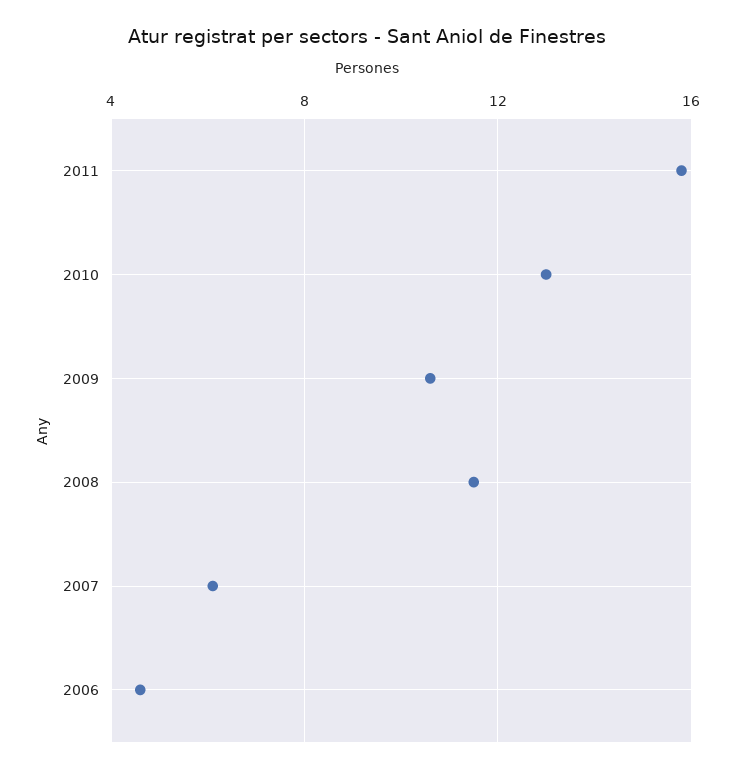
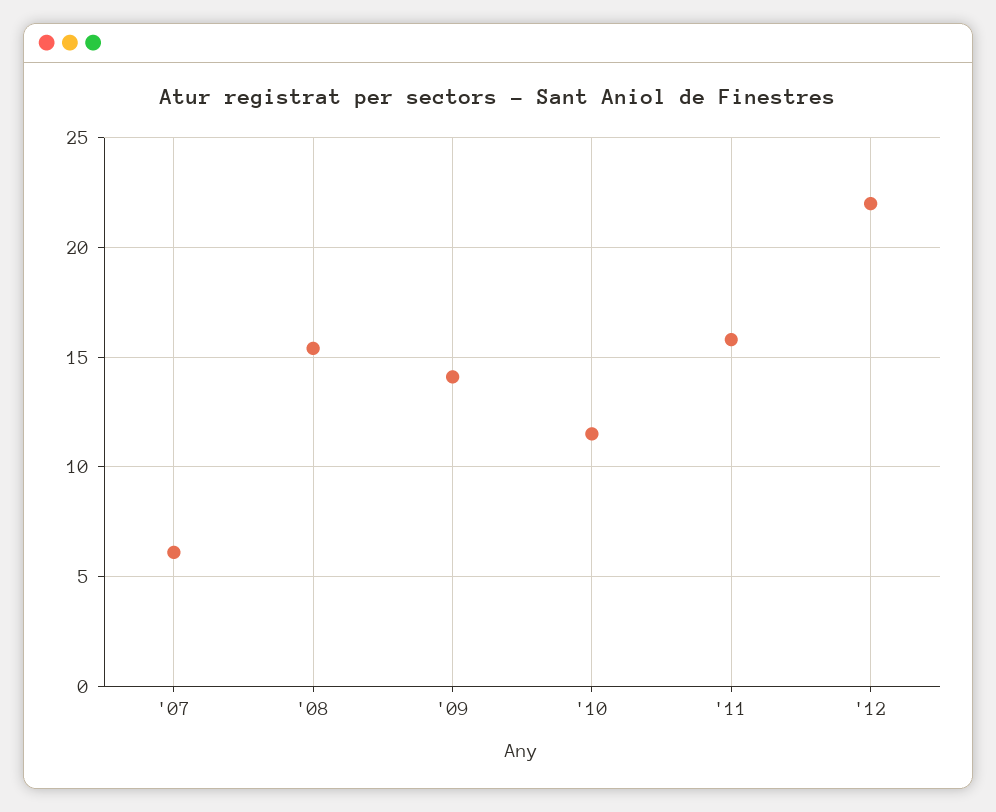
2010: 13 -> 11.5
2009: 10.5 -> 14
2008: 11.5 -> 15.5
2006: 4.5 -> none
'12: none -> 22

